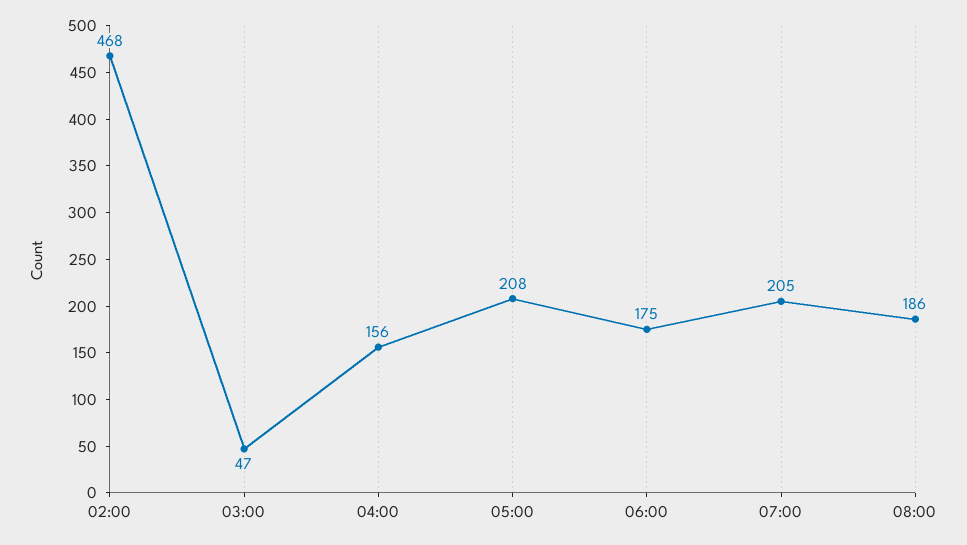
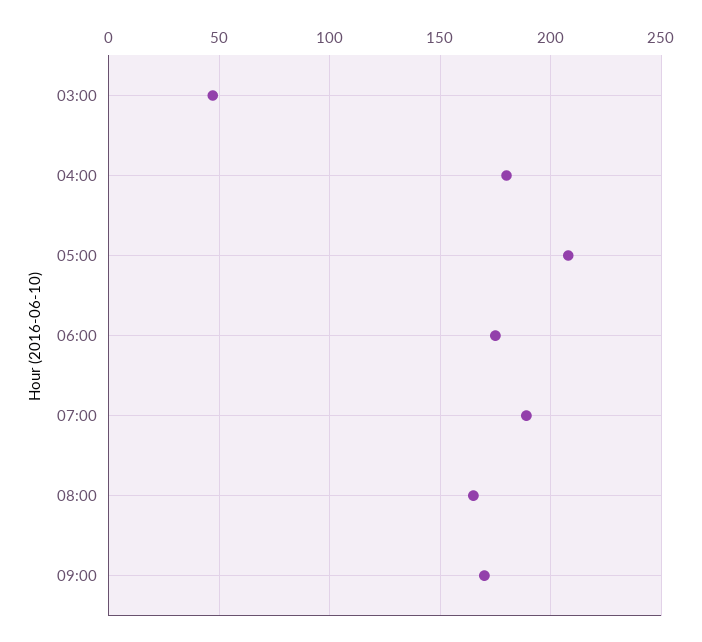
02:00: 468 -> none
04:00: 156 -> 180
07:00: 205 -> 190
08:00: 186 -> 165
09:00: none -> 170

